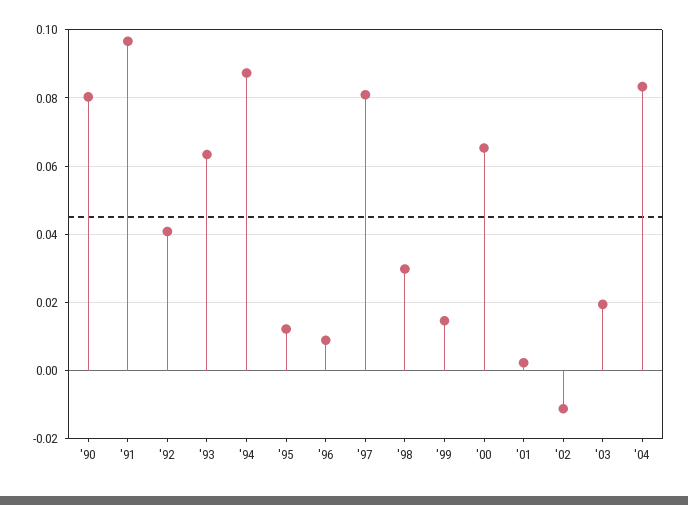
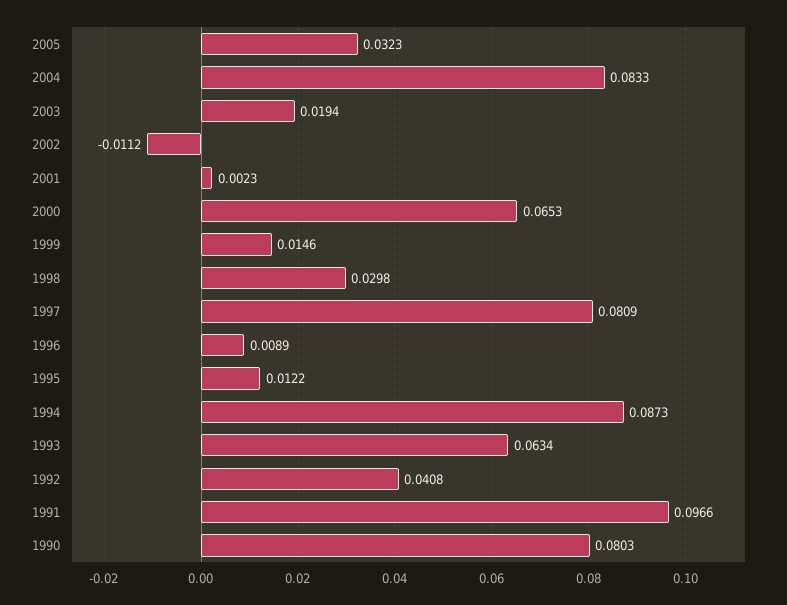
2005: none -> 0.0323

